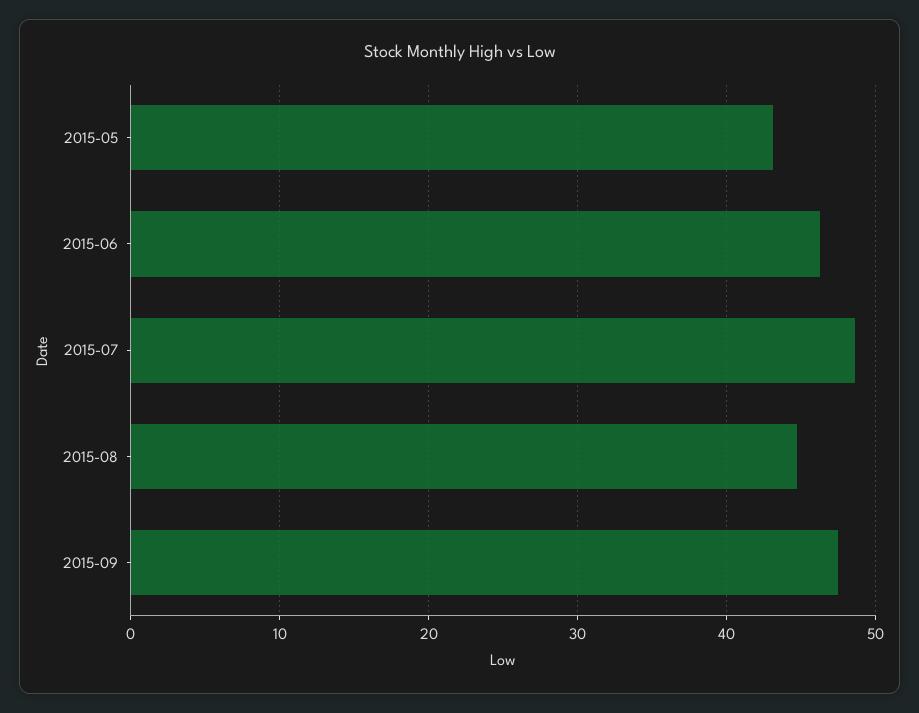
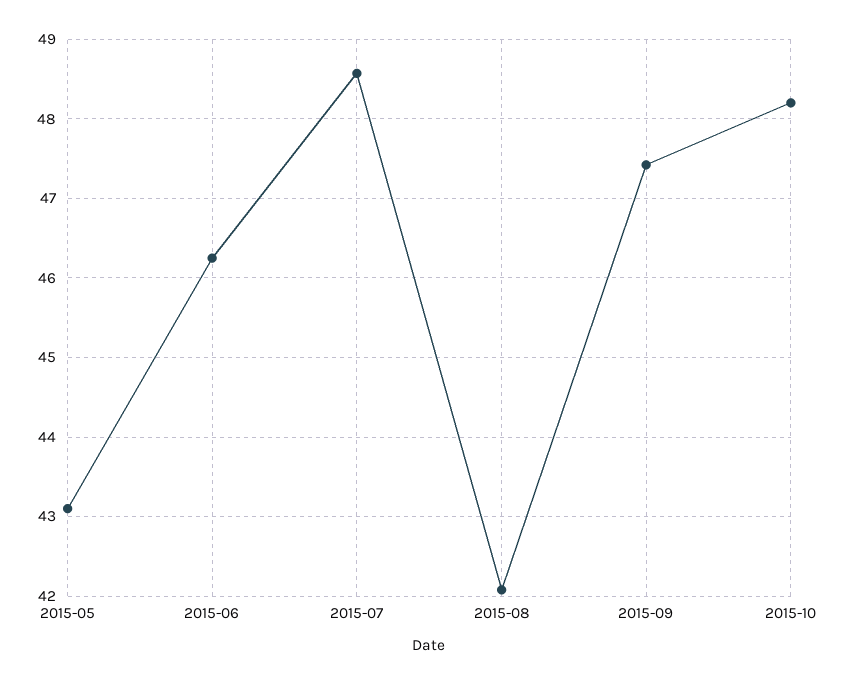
2015-08: 45 -> 42.1
2015-10: none -> 48.2

